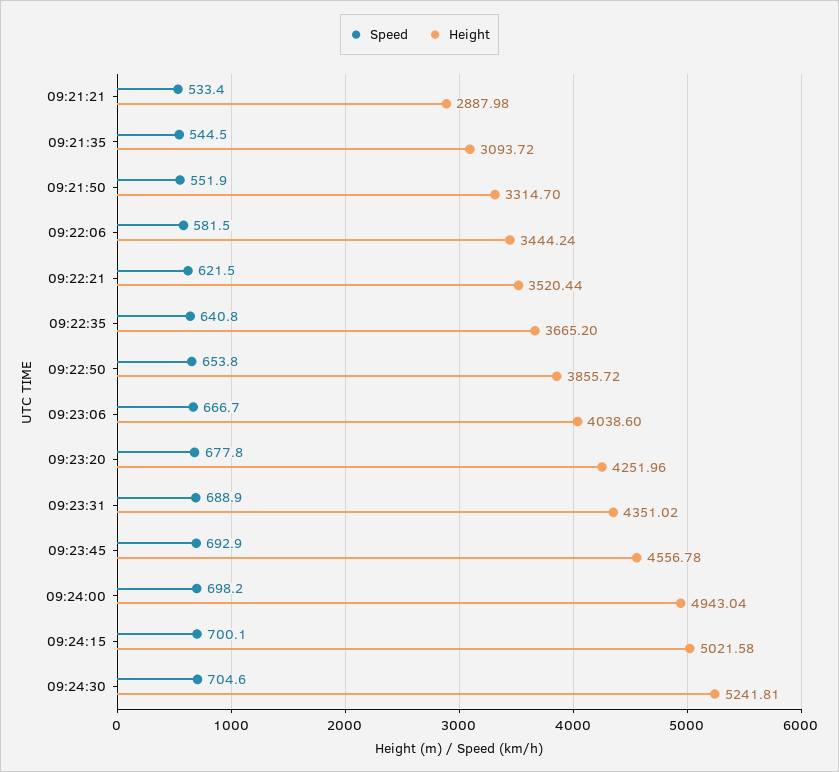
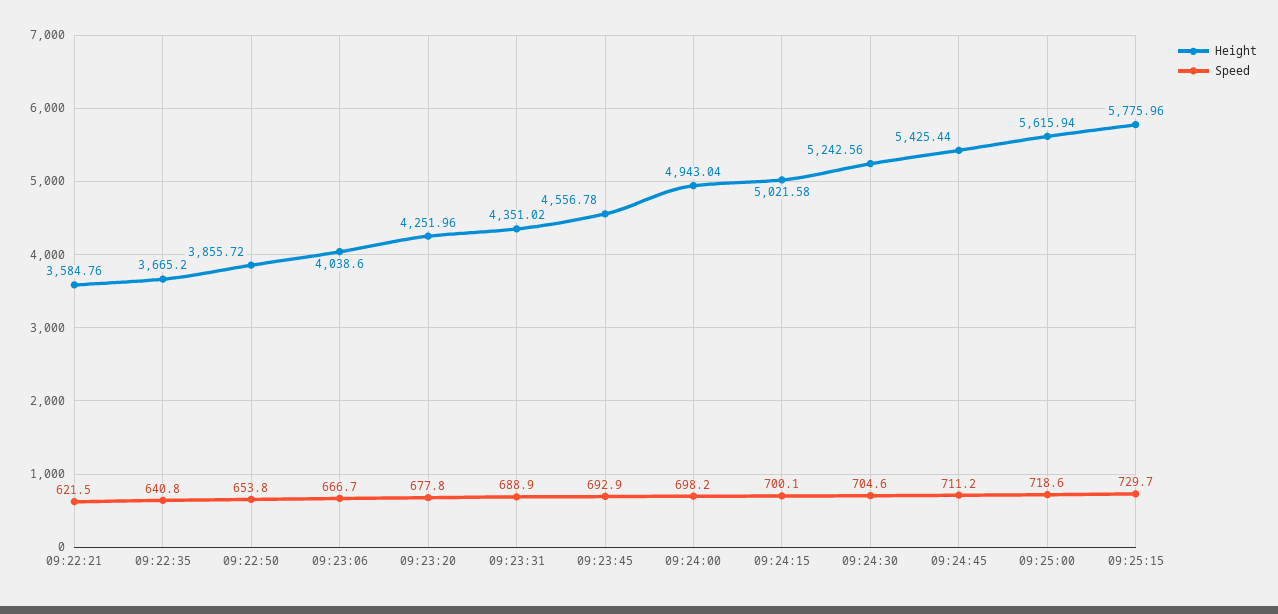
Speed, 09:21:21: 533.4 -> none
Height, 09:21:21: 2887.98 -> none
Speed, 09:21:35: 544.5 -> none
Height, 09:21:35: 3093.72 -> none
Speed, 09:21:50: 551.9 -> none
Height, 09:21:50: 3314.7 -> none
Speed, 09:22:06: 581.5 -> none
Height, 09:22:06: 3444.24 -> none
Height, 09:22:21: 3520.44 -> 3584.76
Height, 09:24:30: 5241.81 -> 5242.56
Height, 09:24:45: none -> 5425.44
Speed, 09:24:45: none -> 711.2
Height, 09:25:00: none -> 5615.94
Speed, 09:25:00: none -> 718.6
Height, 09:25:15: none -> 5775.96
Speed, 09:25:15: none -> 729.7

